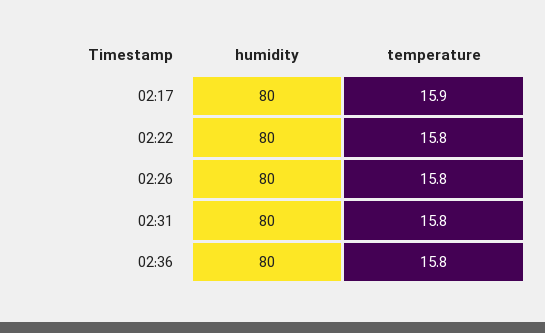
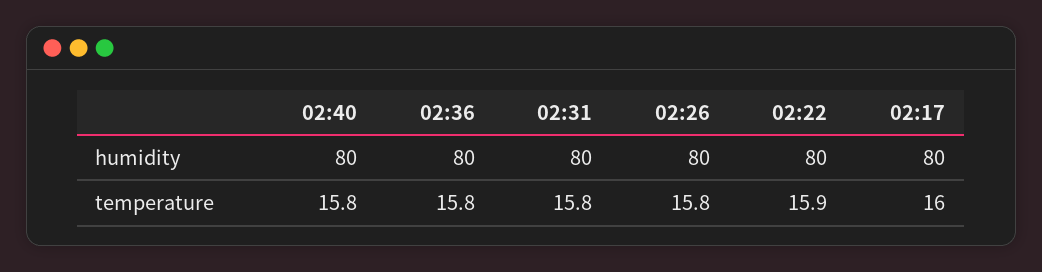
temperature, 02:17: 15.9 -> 16
temperature, 02:22: 15.8 -> 15.9
humidity, 02:40: none -> 80
temperature, 02:40: none -> 15.8

